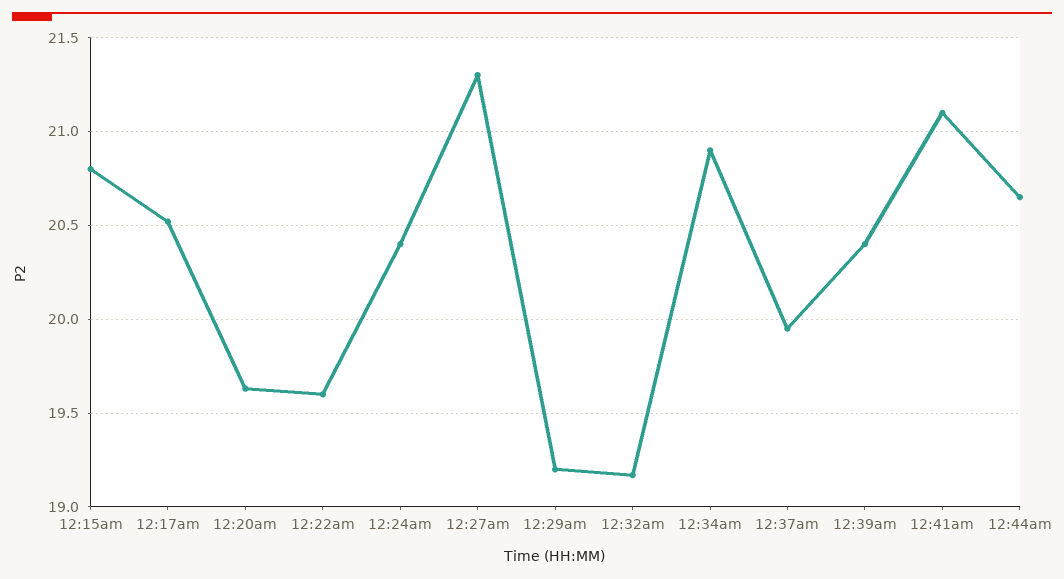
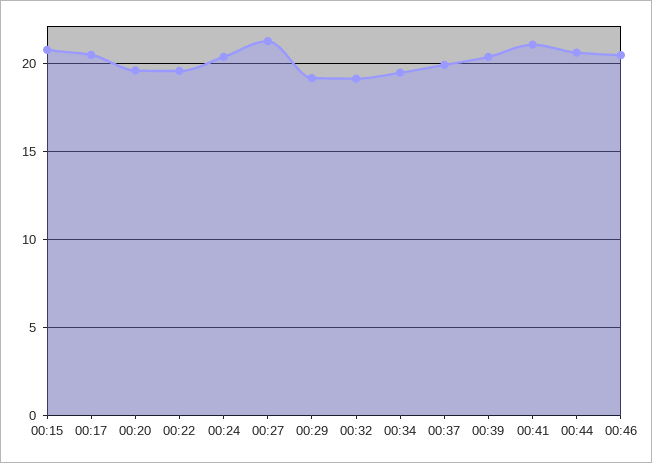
12:34am: 20.9 -> 19.5
00:46: none -> 20.5

